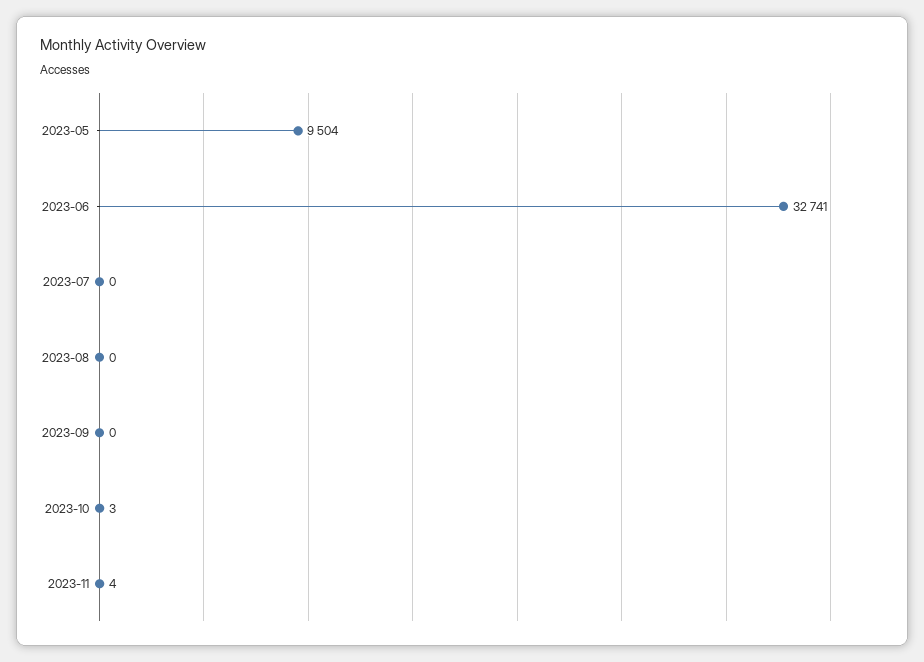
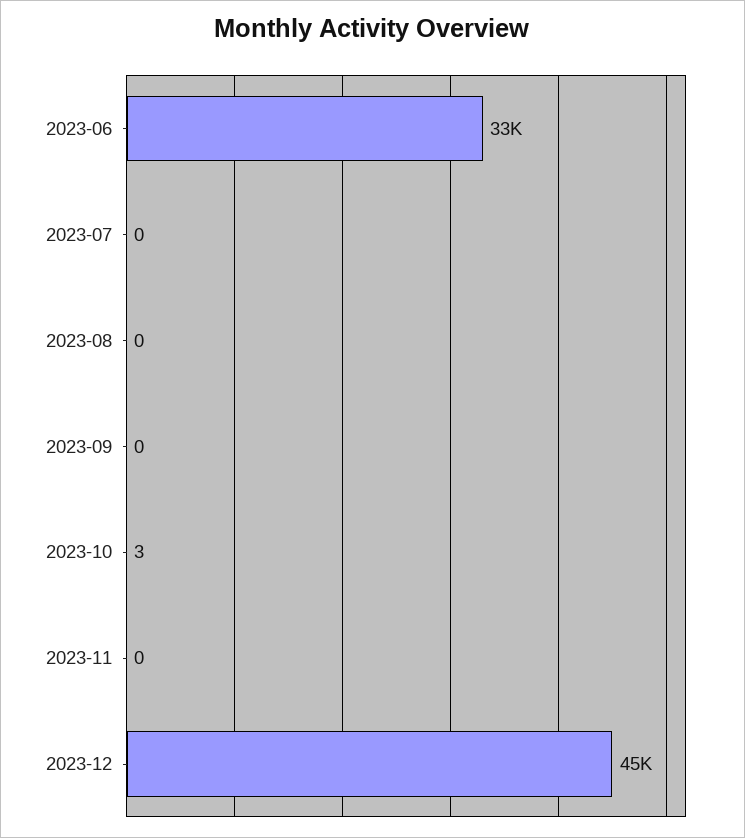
2023-05: 9504 -> none
2023-11: 4 -> 0
2023-12: none -> 45000

